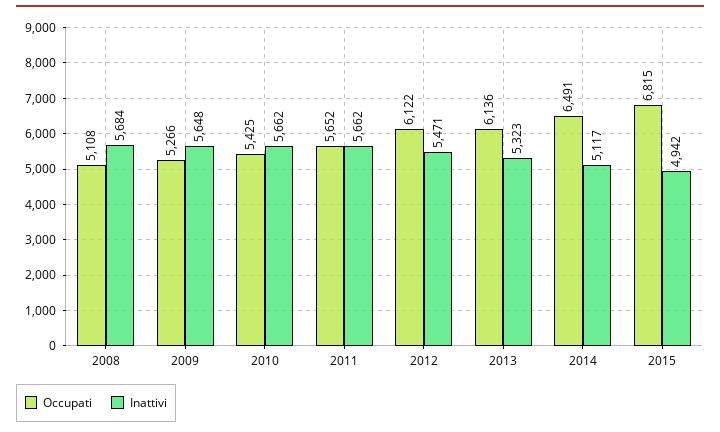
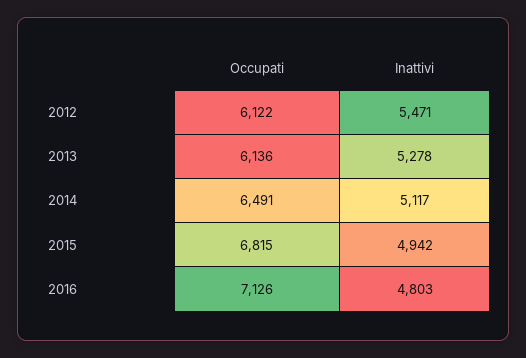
Occupati, 2008: 5108 -> none
Inattivi, 2008: 5684 -> none
Occupati, 2009: 5266 -> none
Inattivi, 2009: 5648 -> none
Occupati, 2010: 5425 -> none
Inattivi, 2010: 5662 -> none
Occupati, 2011: 5652 -> none
Inattivi, 2011: 5662 -> none
Inattivi, 2013: 5323 -> 5278
Occupati, 2016: none -> 7126
Inattivi, 2016: none -> 4803

